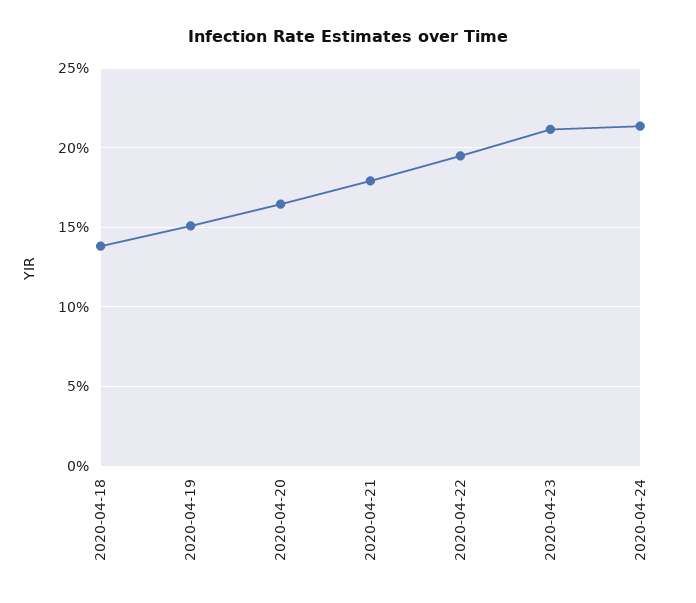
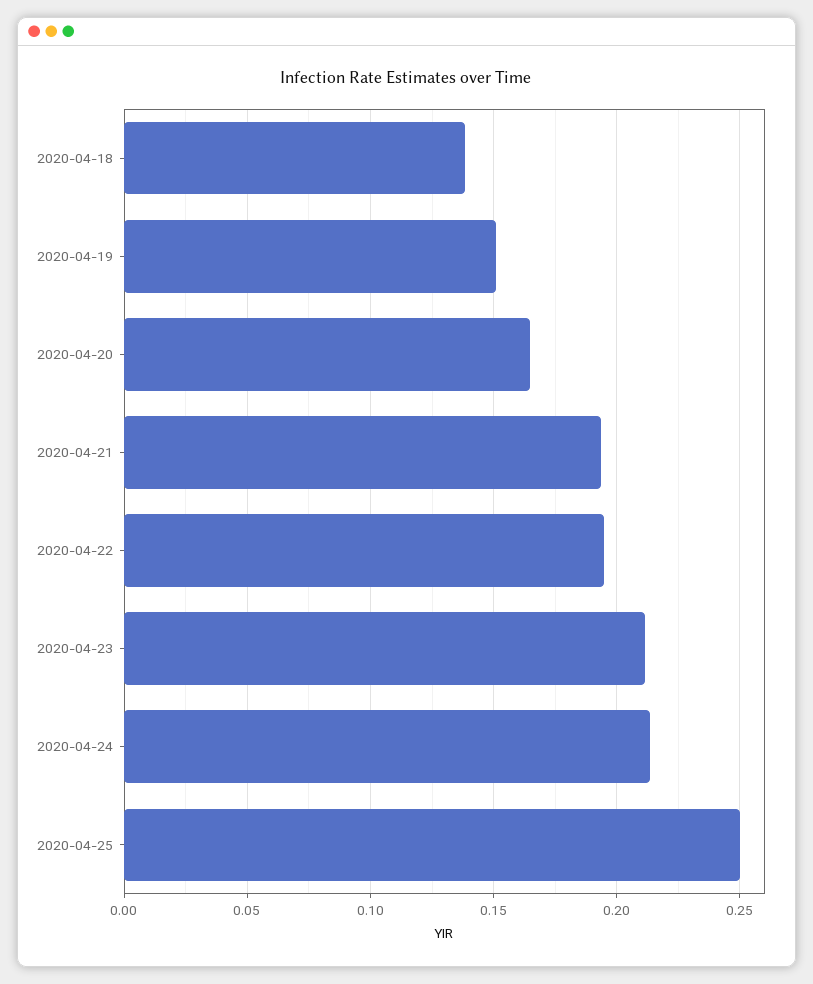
2020-04-21: 0.18 -> 0.195
2020-04-25: none -> 0.25

